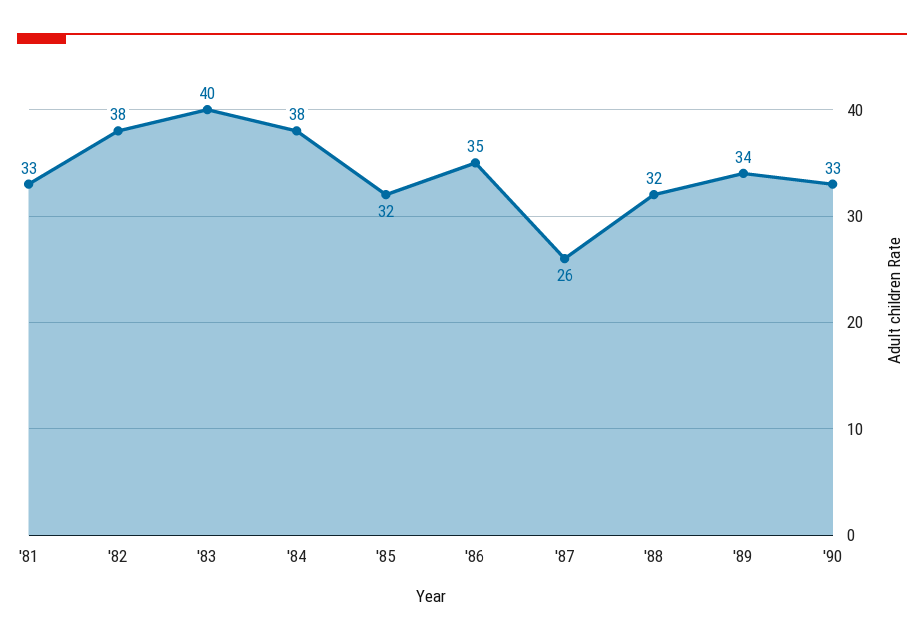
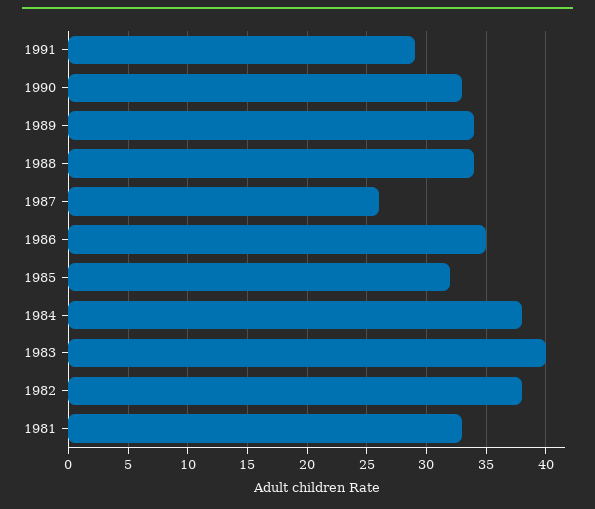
'88: 32 -> 34
1991: none -> 29

